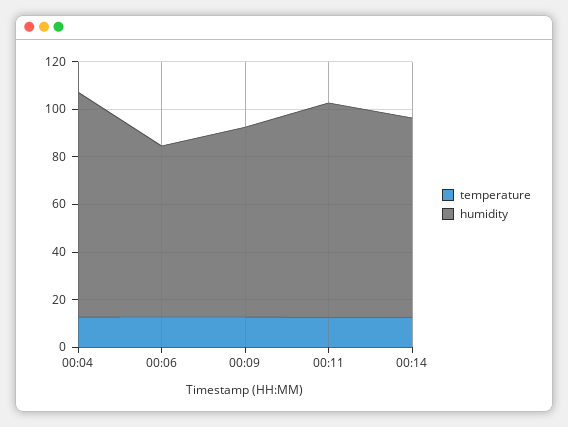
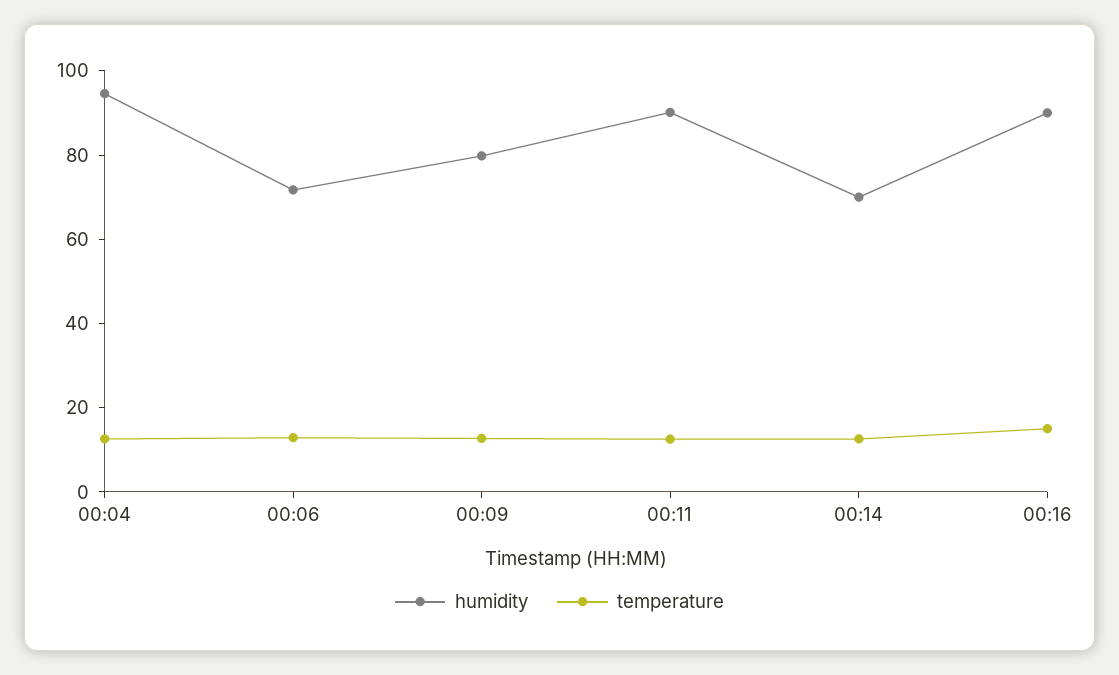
humidity, 00:14: 85 -> 70
humidity, 00:16: none -> 90
temperature, 00:16: none -> 15

